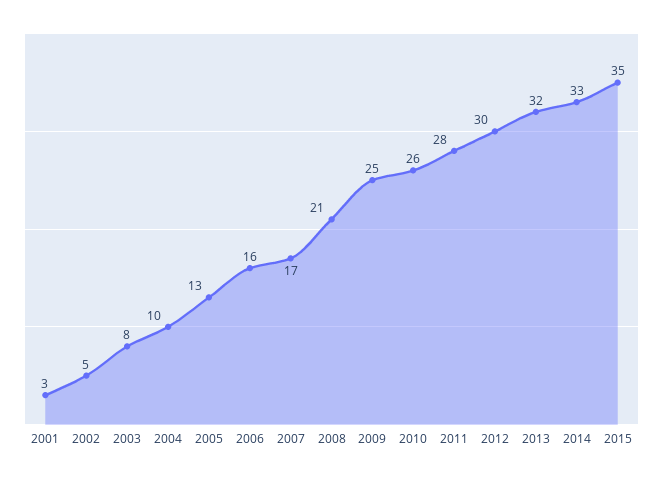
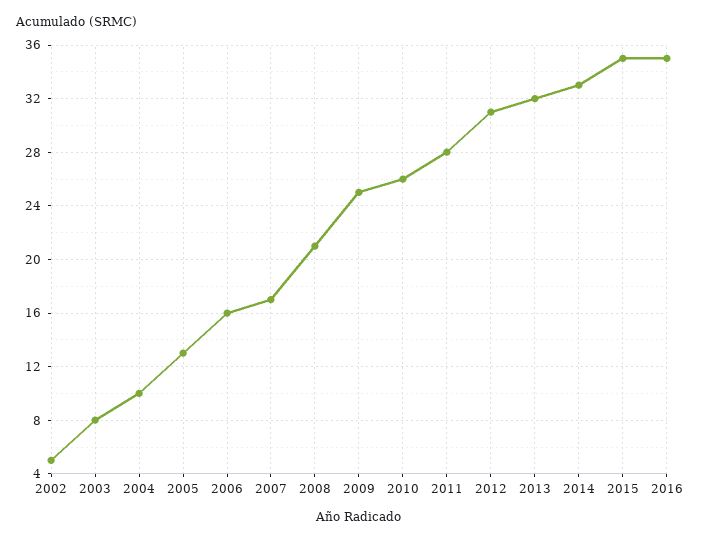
2001: 3 -> none
2012: 30 -> 31
2016: none -> 35

